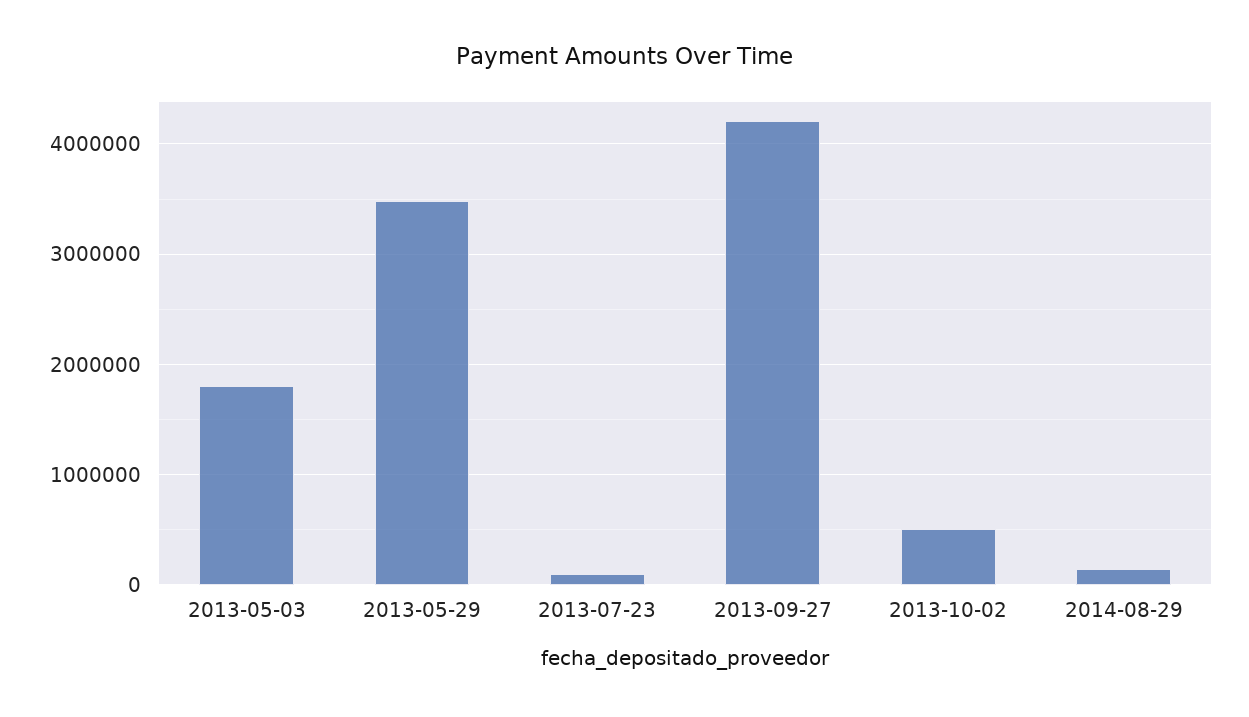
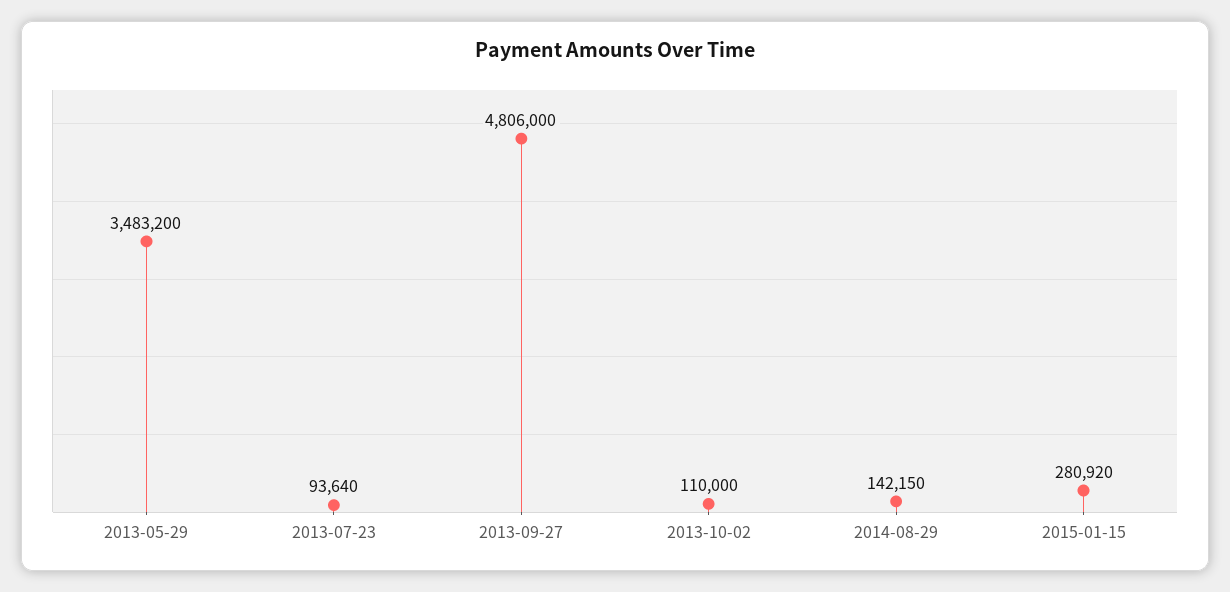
2013-05-03: 1800000 -> none
2013-09-27: 4200000 -> 4806000
2013-10-02: 500000 -> 110000
2015-01-15: none -> 280920

